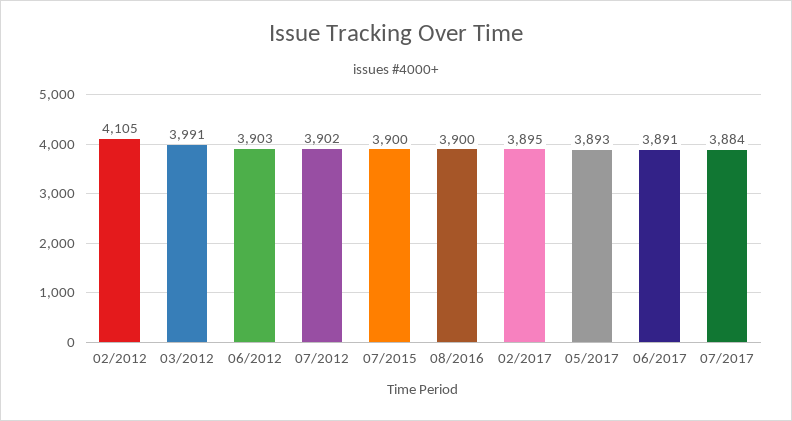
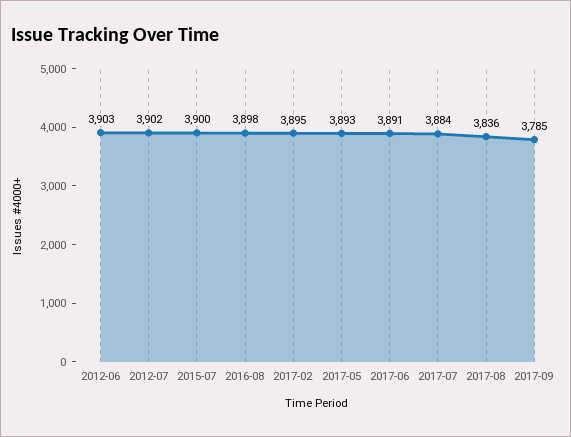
02/2012: 4105 -> none
03/2012: 3991 -> none
08/2016: 3900 -> 3898
2017-08: none -> 3836
2017-09: none -> 3785

